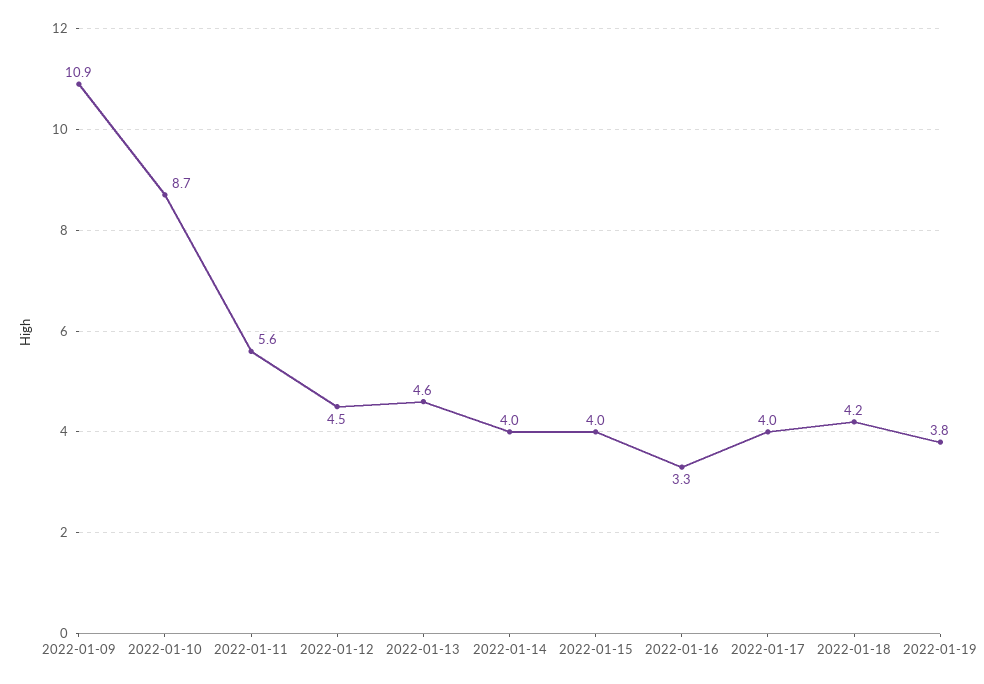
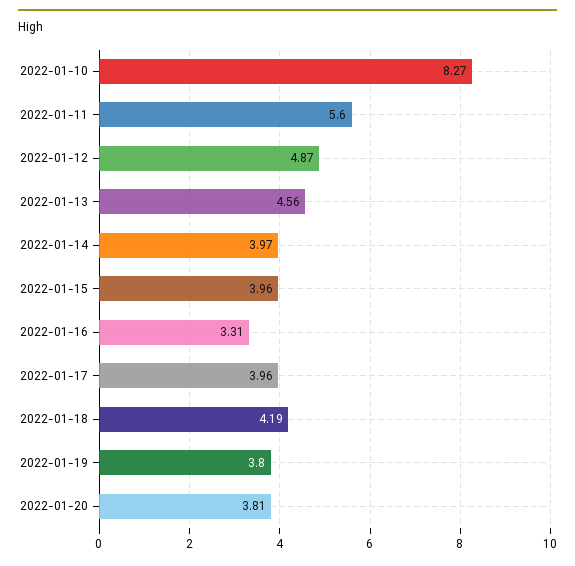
2022-01-09: 10.9 -> none
2022-01-10: 8.7 -> 8.27
2022-01-12: 4.5 -> 4.87
2022-01-20: none -> 3.81

